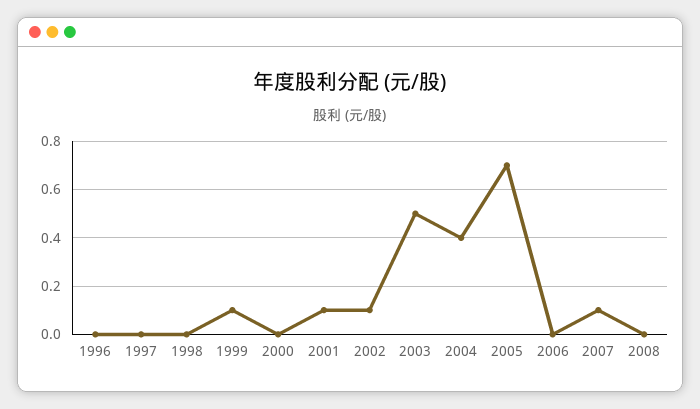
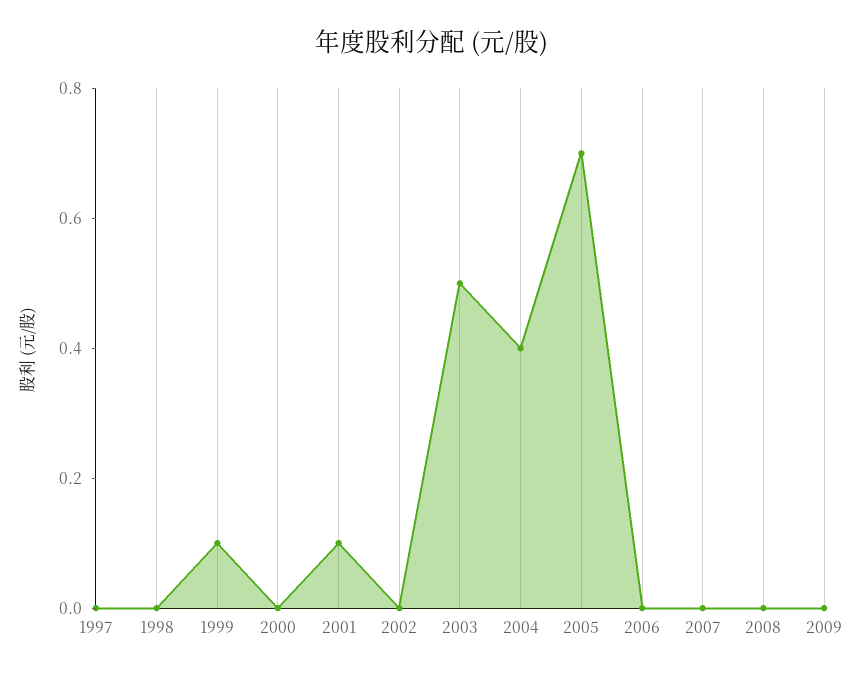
1996: 0 -> none
2002: 0.1 -> 0
2007: 0.1 -> 0
2009: none -> 0

